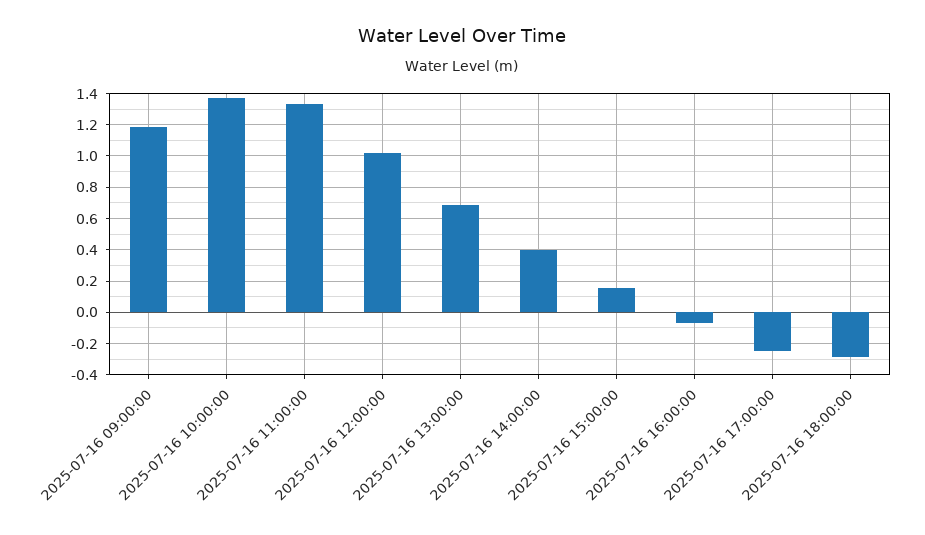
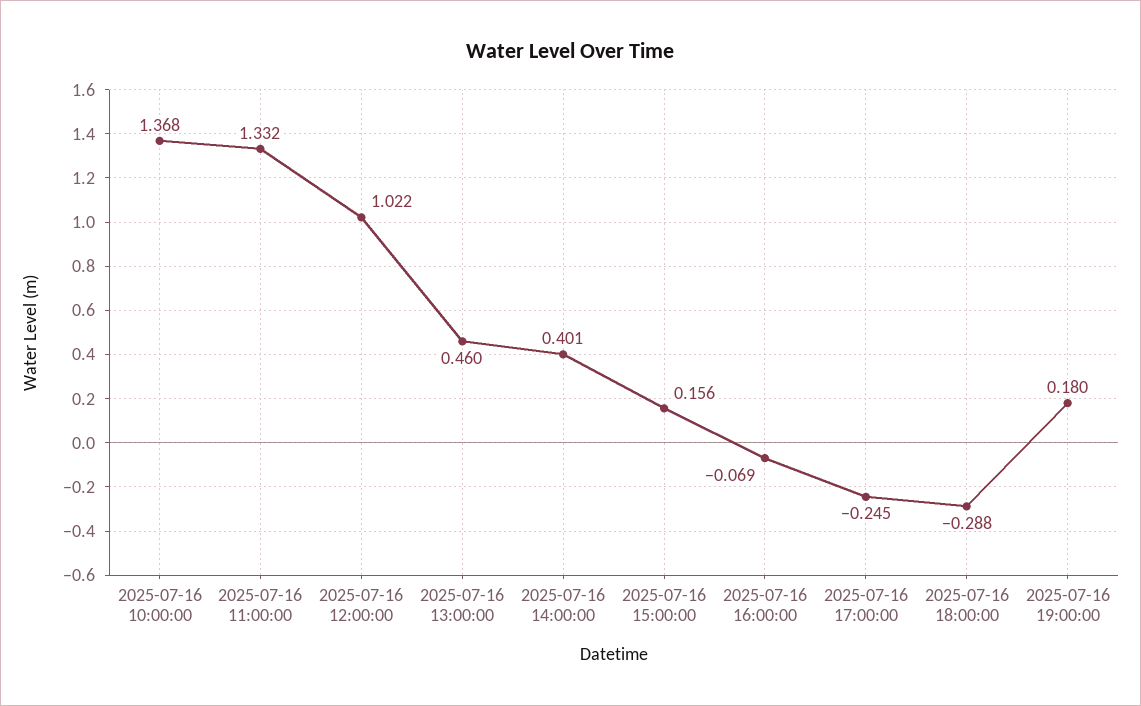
2025-07-16 09:00:00: 1.2 -> none
2025-07-16 13:00:00: 0.7 -> 0.46
2025-07-16 19:00:00: none -> 0.18

